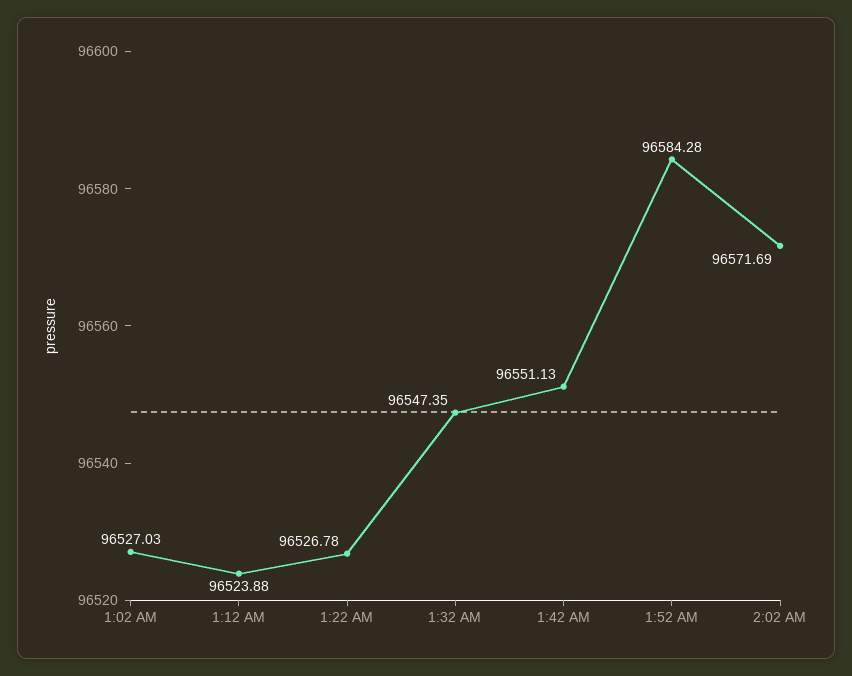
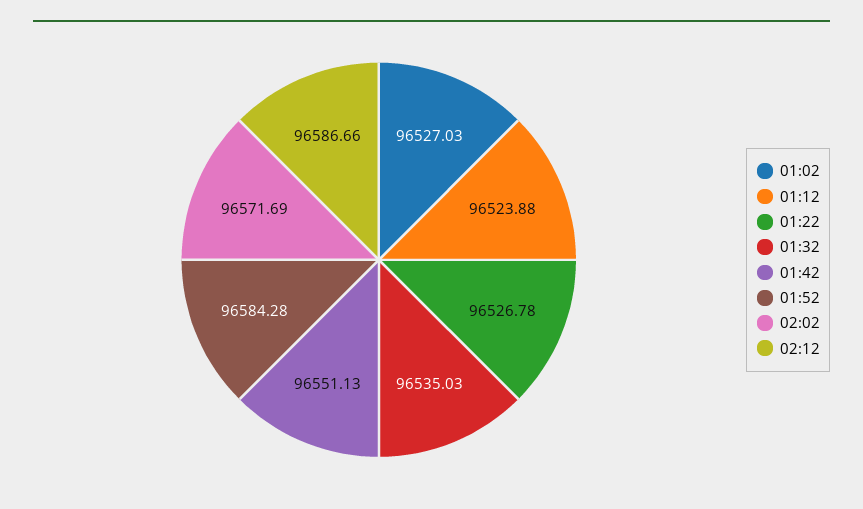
1:32 AM: 96547.35 -> 96535.03
02:12: none -> 96586.66

